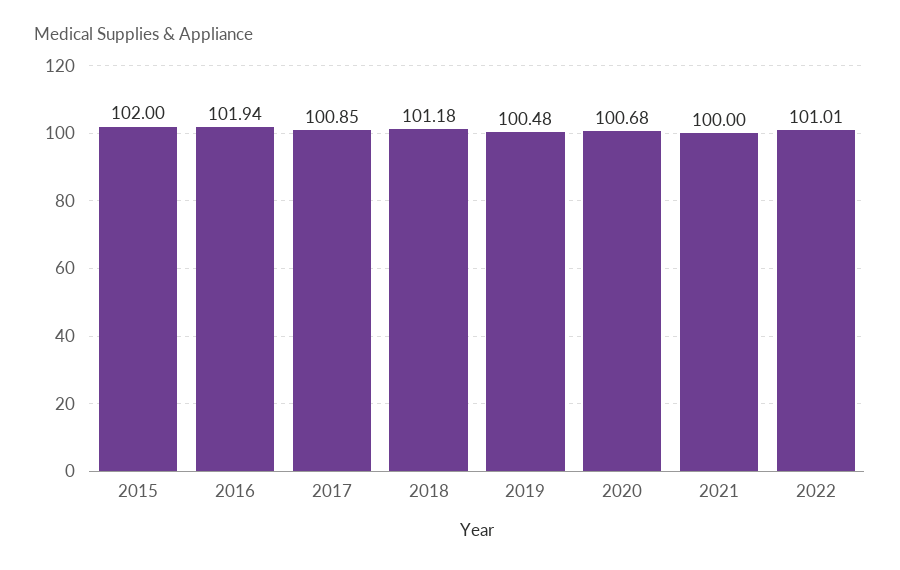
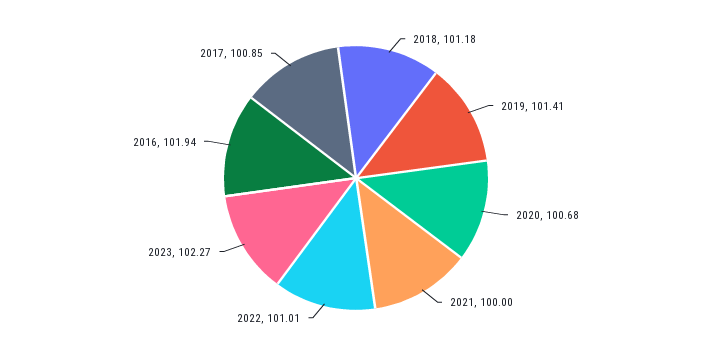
2015: 102 -> none
2019: 100.48 -> 101.41
2023: none -> 102.27

